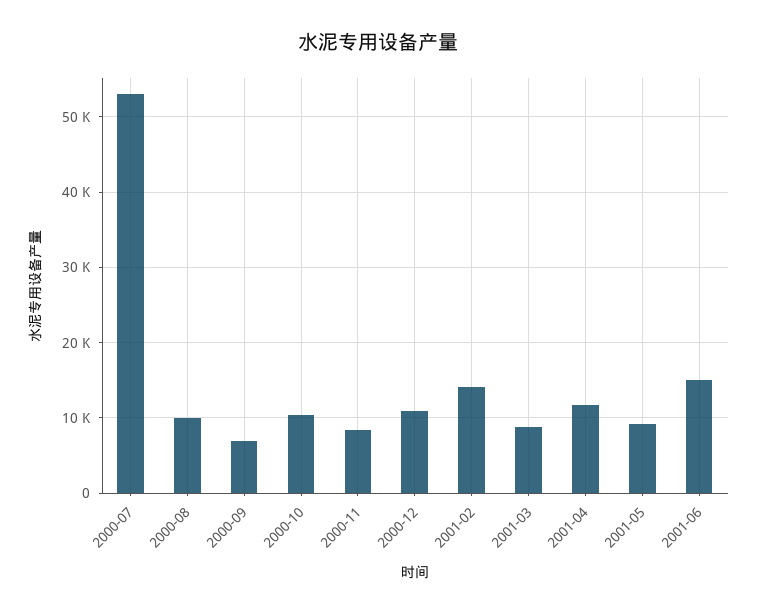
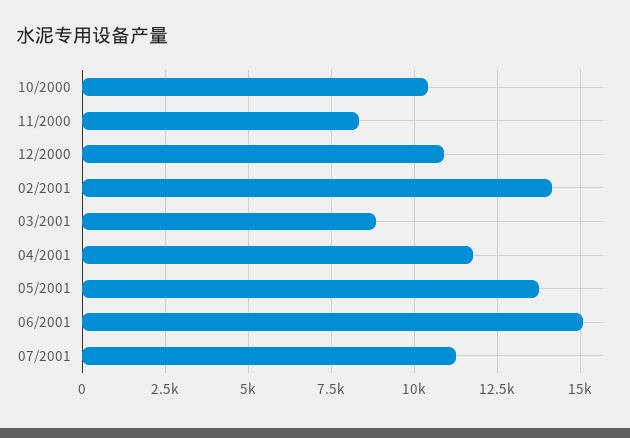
2000-07: 53000 -> none
2000-08: 10000 -> none
2000-09: 7000 -> none
2001-05: 9000 -> 13750
07/2001: none -> 11250

